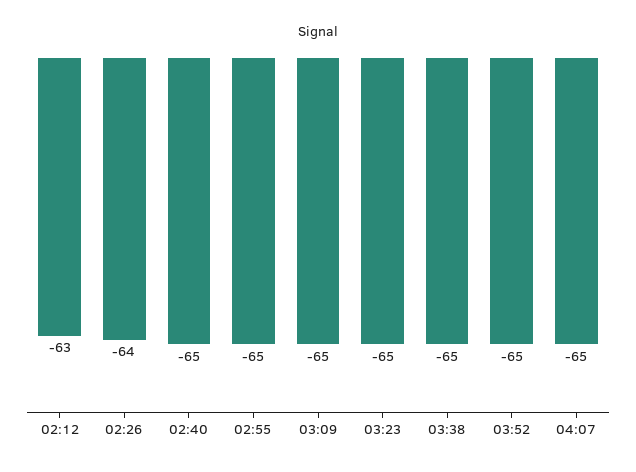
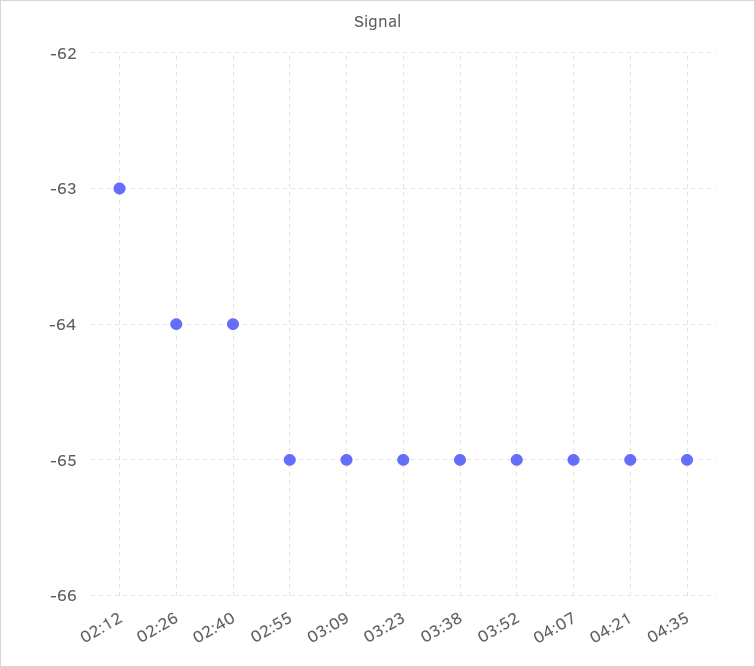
02:40: -65 -> -64
04:21: none -> -65
04:35: none -> -65

